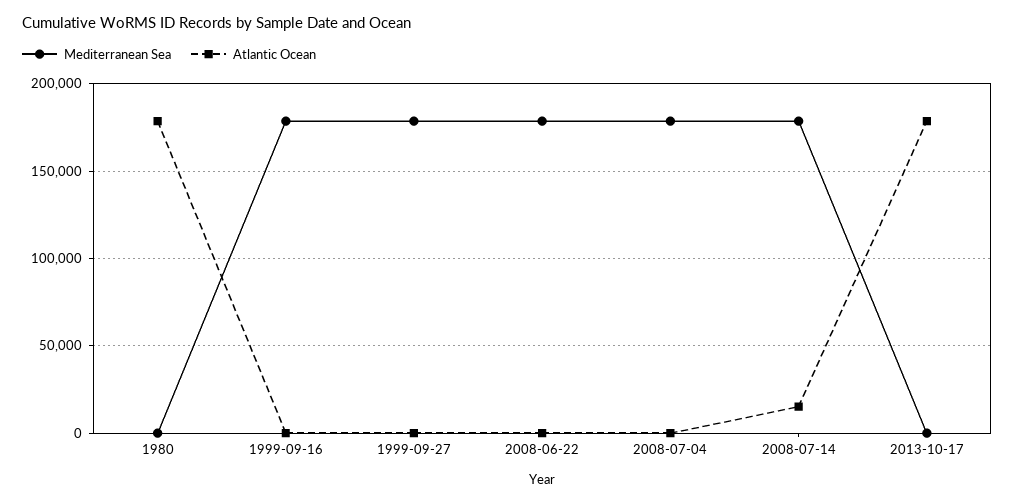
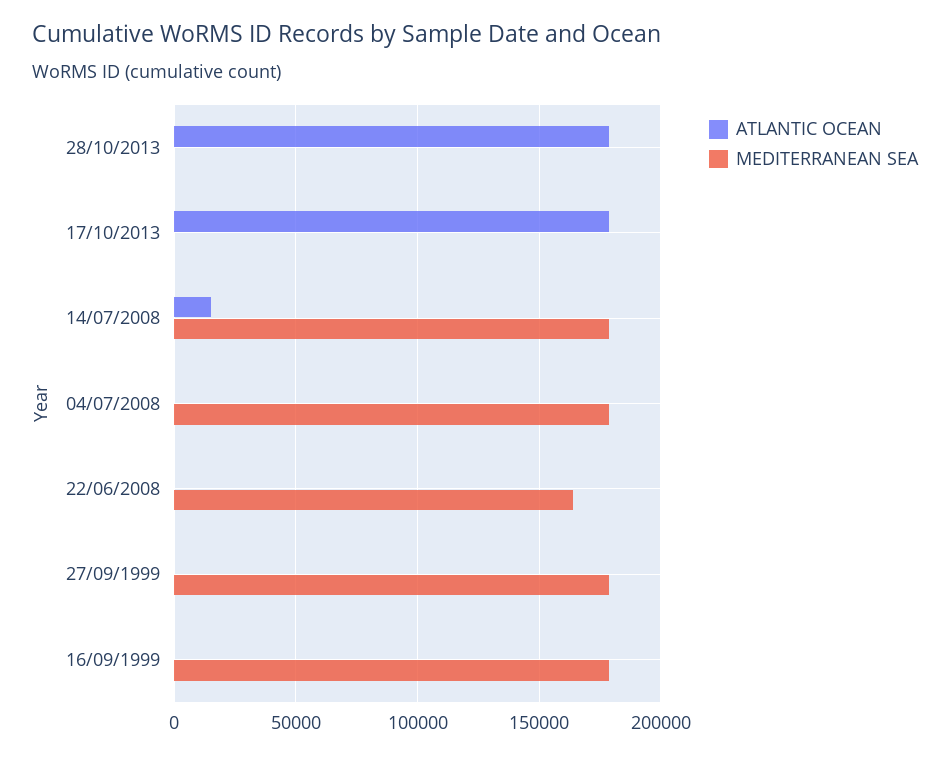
Mediterranean Sea, 1980: 0 -> none
Atlantic Ocean, 1980: 180000 -> none
Mediterranean Sea, 2008-06-22: 180000 -> 165000
Atlantic Ocean, 28/10/2013: none -> 180000
Mediterranean Sea, 28/10/2013: none -> 0

